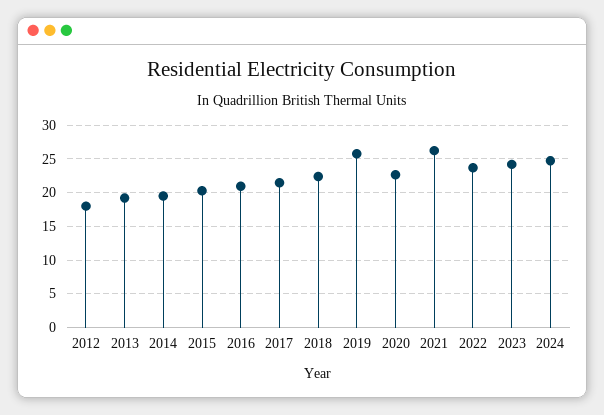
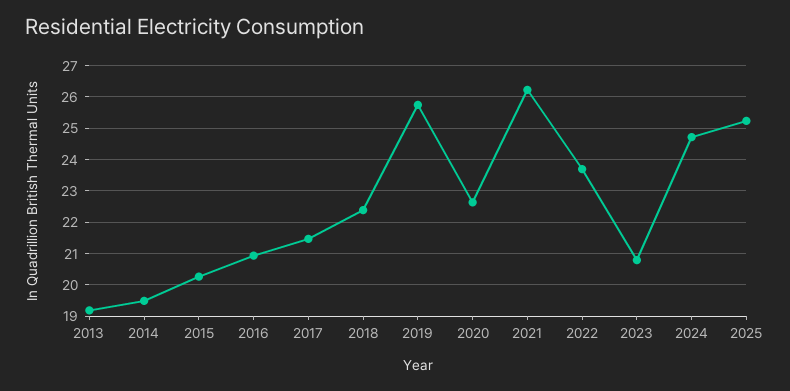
2012: 18 -> none
2023: 24 -> 20.8
2025: none -> 25.2

